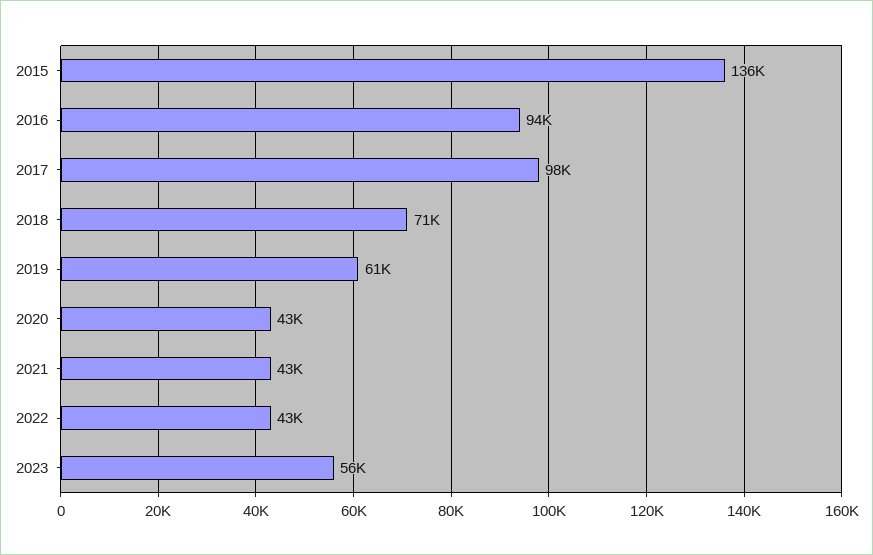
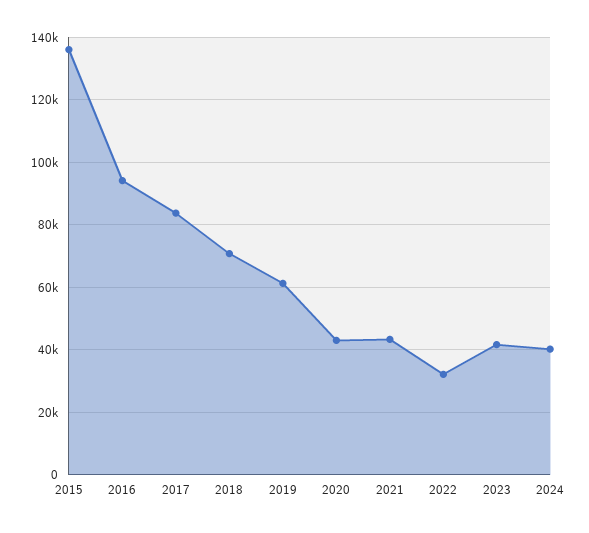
2017: 98000 -> 84000
2022: 43000 -> 32000
2023: 56000 -> 42000
2024: none -> 40000

